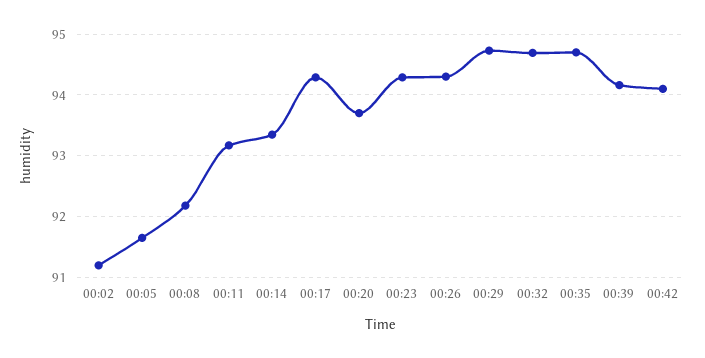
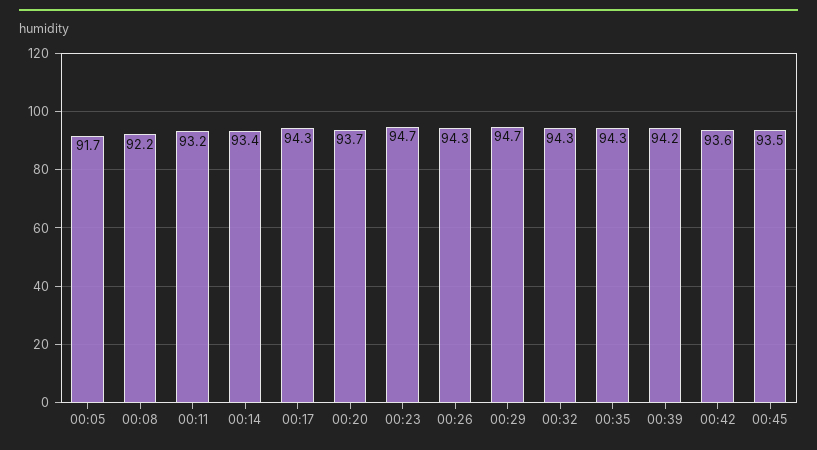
00:02: 91.2 -> none
00:23: 94.3 -> 94.7
00:32: 94.7 -> 94.3
00:35: 94.7 -> 94.3
00:42: 94.1 -> 93.6
00:45: none -> 93.5

